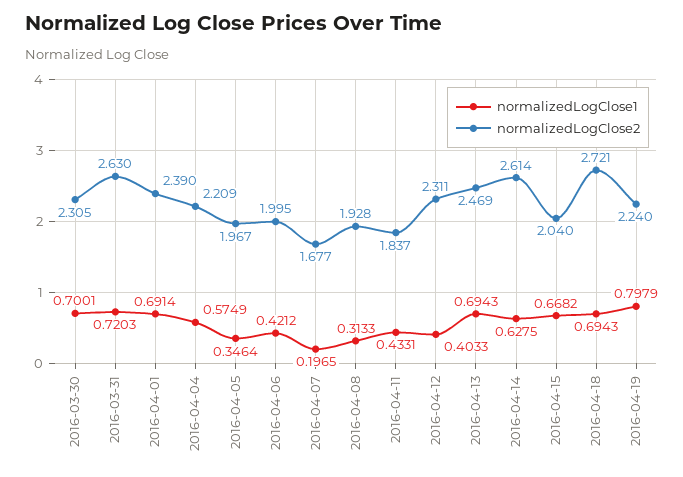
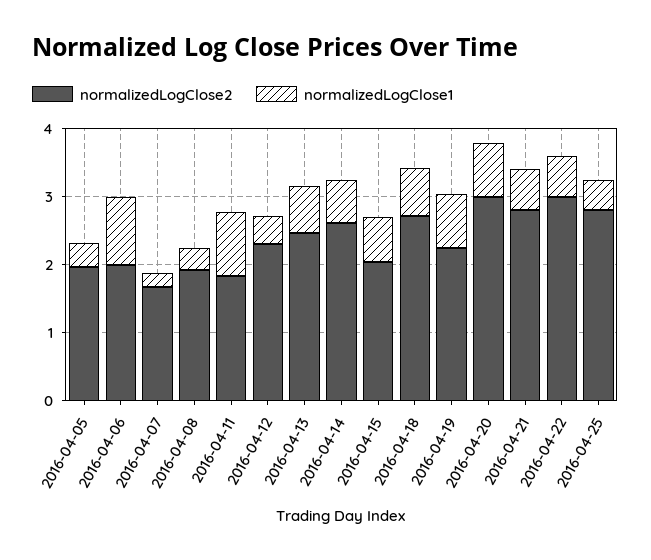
normalizedLogClose1, 2016-03-30: 0.7001 -> none
normalizedLogClose2, 2016-03-30: 2.305 -> none
normalizedLogClose1, 2016-03-31: 0.7203 -> none
normalizedLogClose2, 2016-03-31: 2.63 -> none
normalizedLogClose1, 2016-04-01: 0.6914 -> none
normalizedLogClose2, 2016-04-01: 2.39 -> none
normalizedLogClose1, 2016-04-04: 0.5749 -> none
normalizedLogClose2, 2016-04-04: 2.209 -> none
normalizedLogClose1, 2016-04-06: 0.4212 -> 1
normalizedLogClose1, 2016-04-11: 0.4331 -> 1
normalizedLogClose2, 2016-04-20: none -> 3
normalizedLogClose1, 2016-04-20: none -> 0.8
normalizedLogClose2, 2016-04-21: none -> 2.8
normalizedLogClose1, 2016-04-21: none -> 0.6
normalizedLogClose2, 2016-04-22: none -> 3
normalizedLogClose1, 2016-04-22: none -> 0.6
normalizedLogClose2, 2016-04-25: none -> 2.8
normalizedLogClose1, 2016-04-25: none -> 0.4

